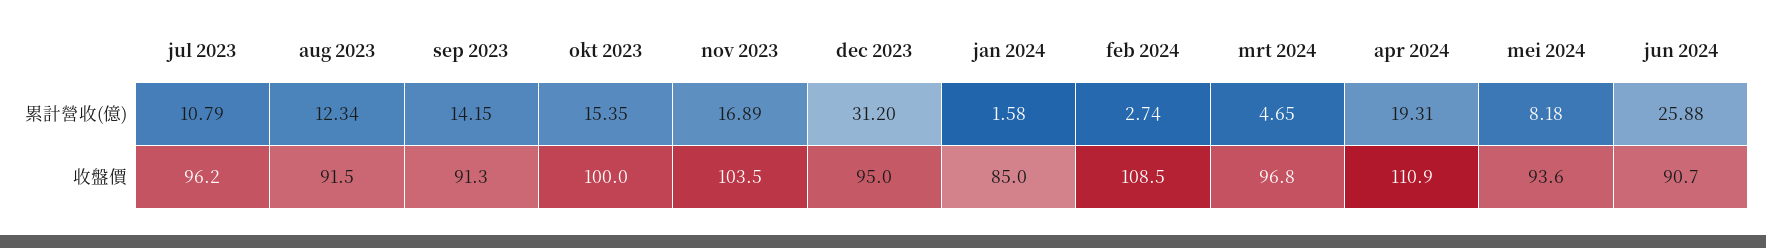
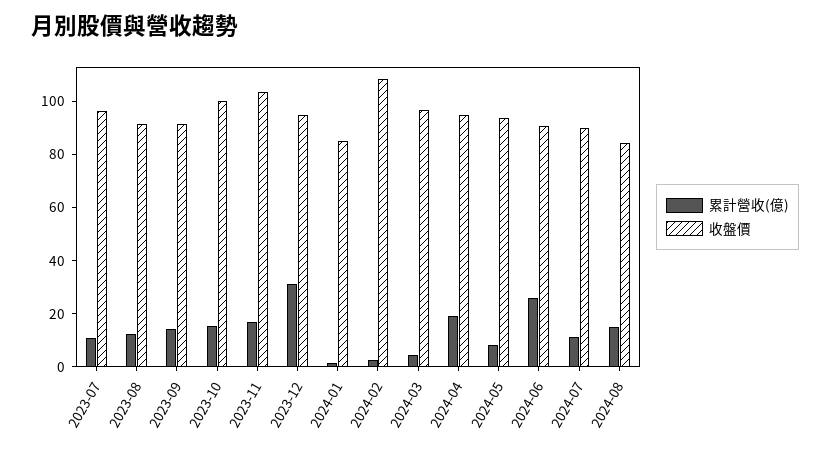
收盤價, apr 2024: 110.9 -> 95
累計營收(億), 2024-07: none -> 10
收盤價, 2024-07: none -> 90
累計營收(億), 2024-08: none -> 15
收盤價, 2024-08: none -> 85

